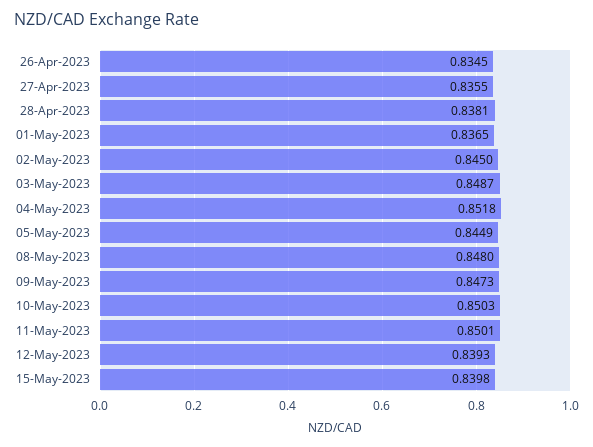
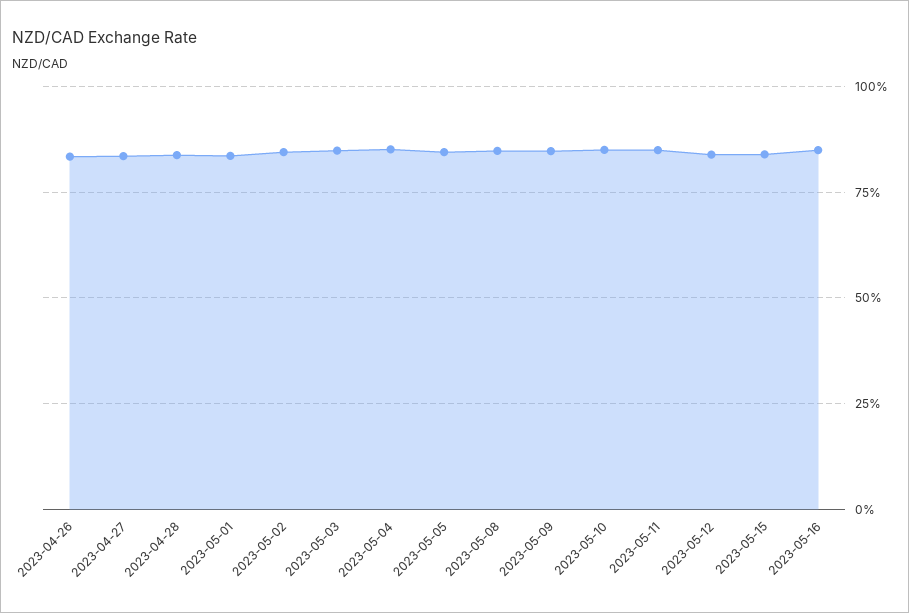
2023-05-16: none -> 0.85

